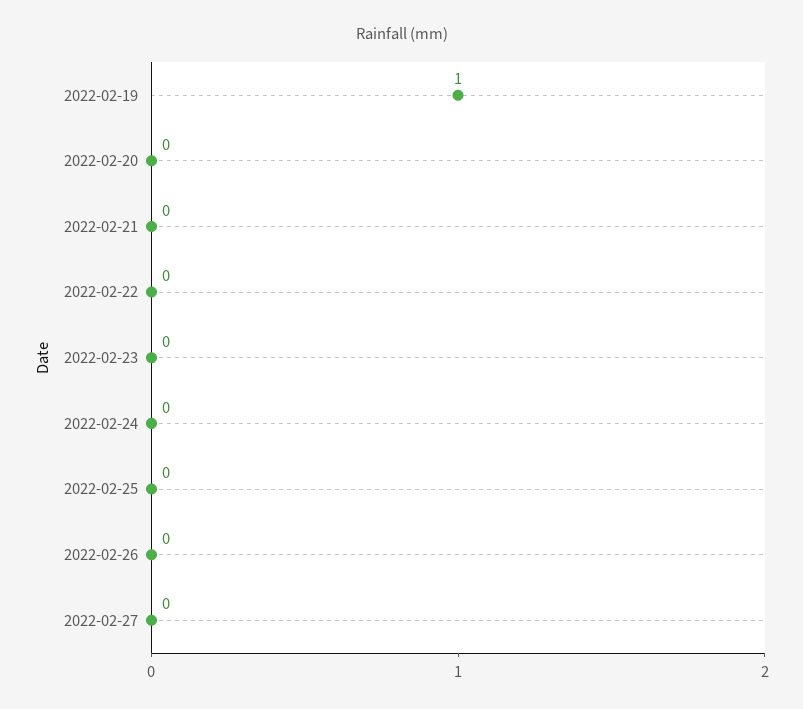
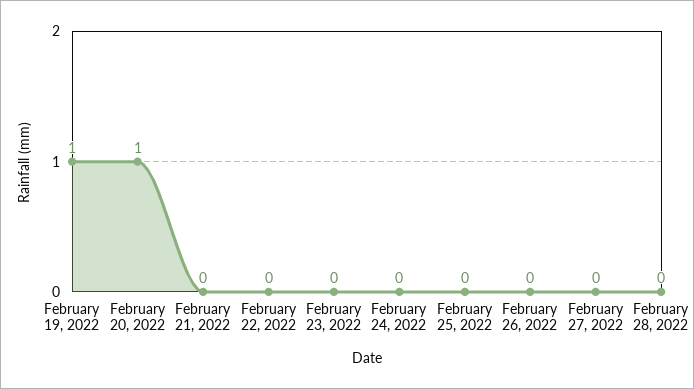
2022-02-20: 0 -> 1
February 28, 2022: none -> 0

